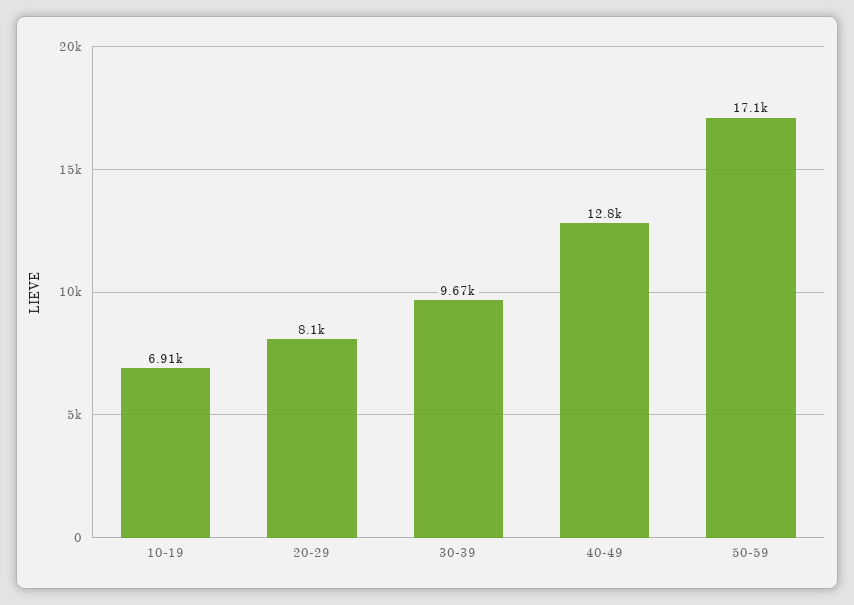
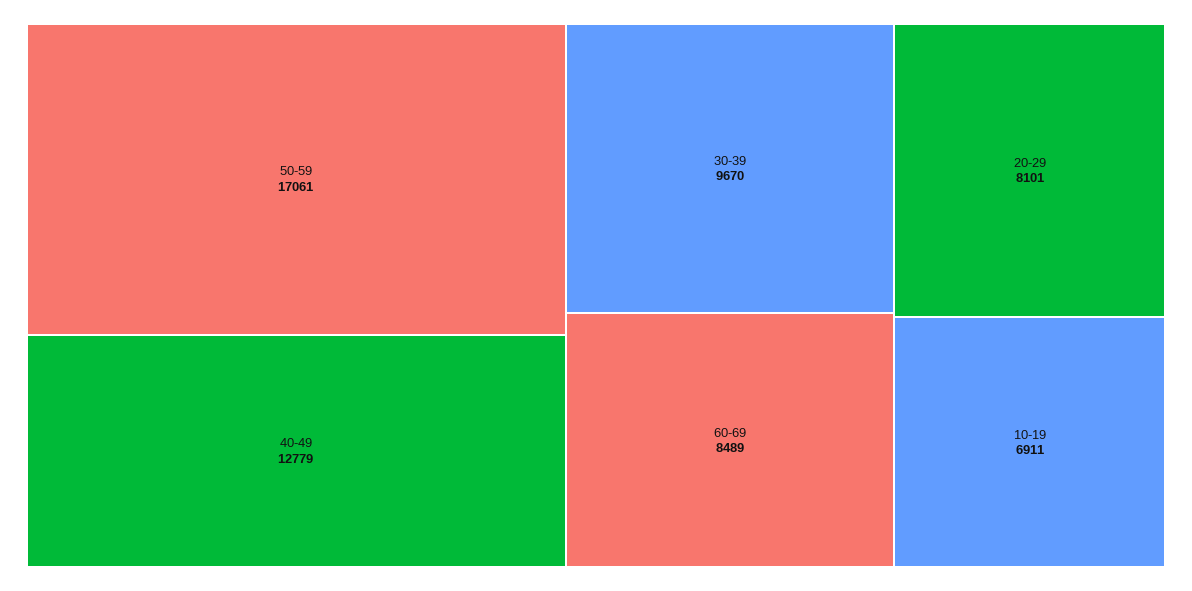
60-69: none -> 8489

